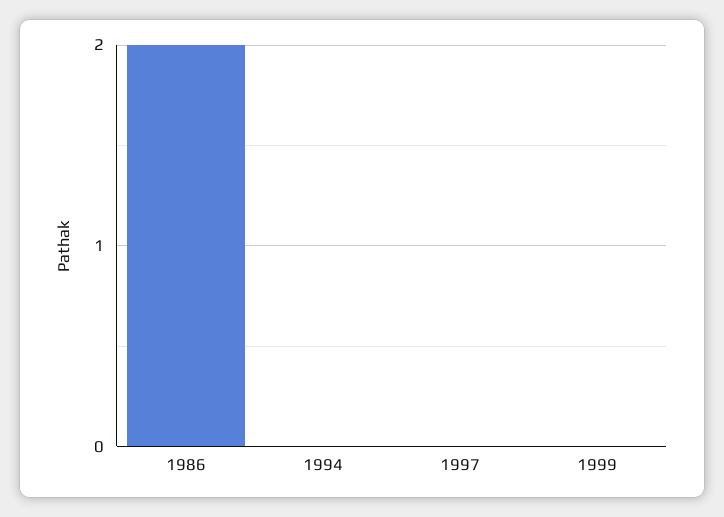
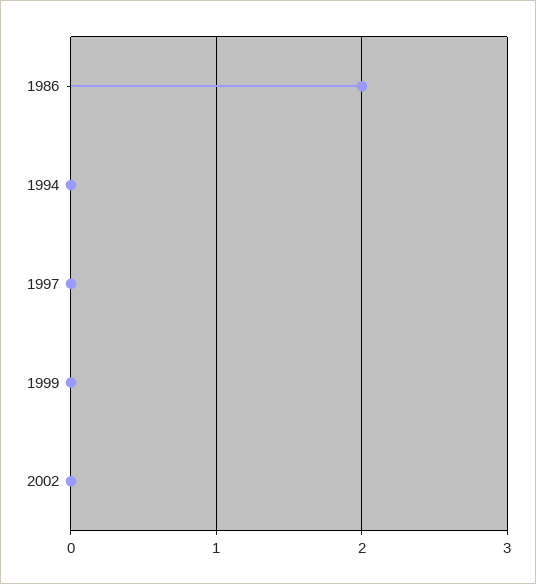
2002: none -> 0

